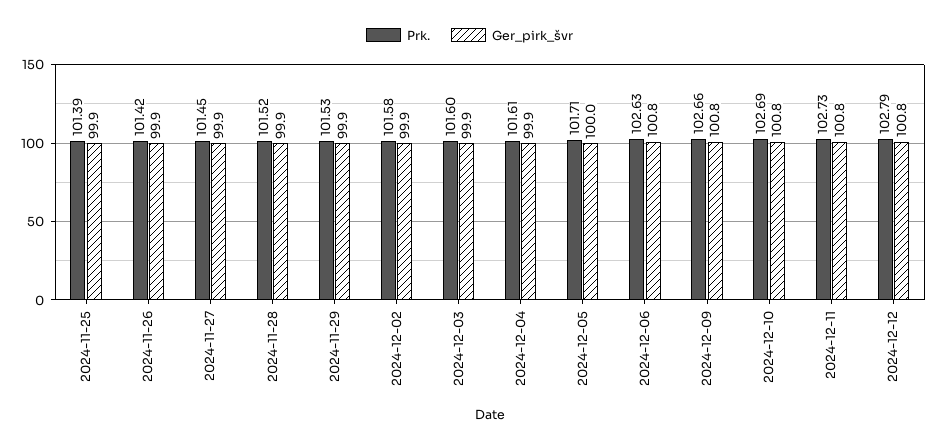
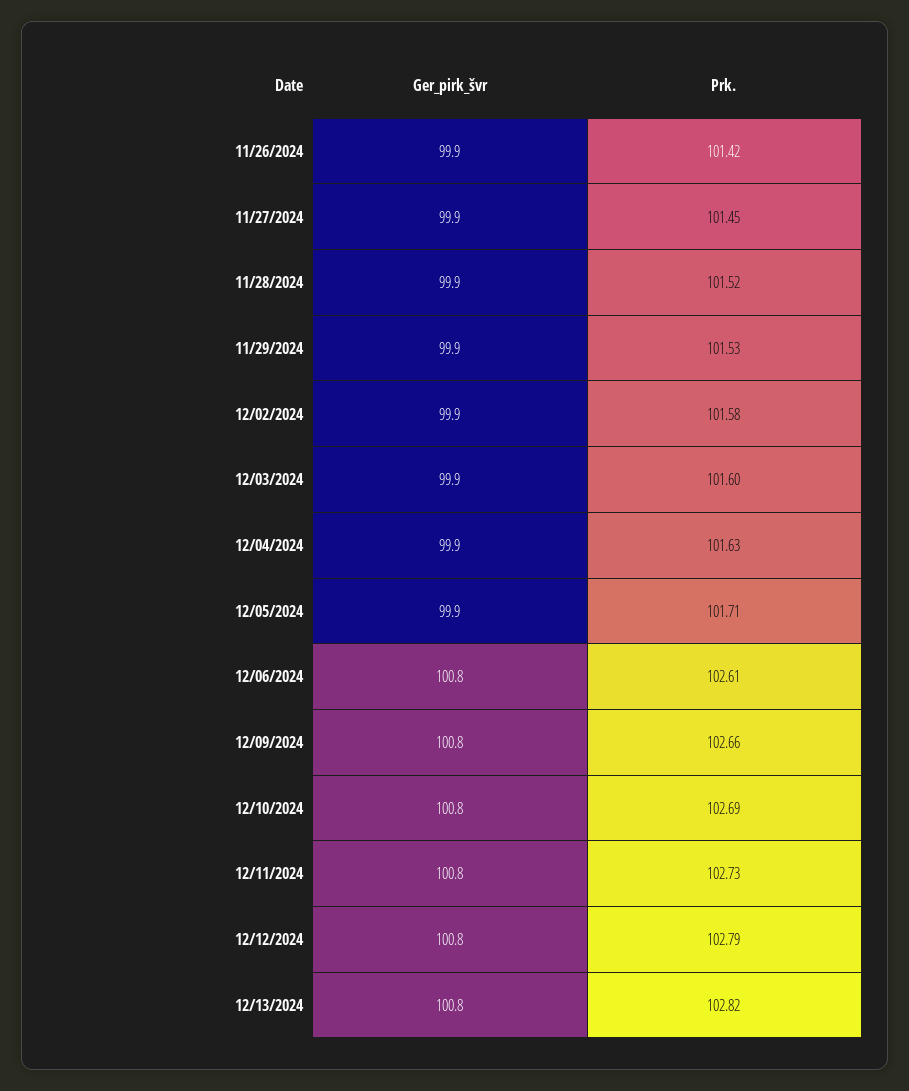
Prk., 2024-11-25: 101.39 -> none
Ger_pirk_švr, 2024-11-25: 99.9 -> none
Prk., 2024-12-04: 101.61 -> 101.63
Ger_pirk_švr, 2024-12-05: 100 -> 99.9
Prk., 2024-12-06: 102.63 -> 102.61
Ger_pirk_švr, 12/13/2024: none -> 100.8
Prk., 12/13/2024: none -> 102.82

